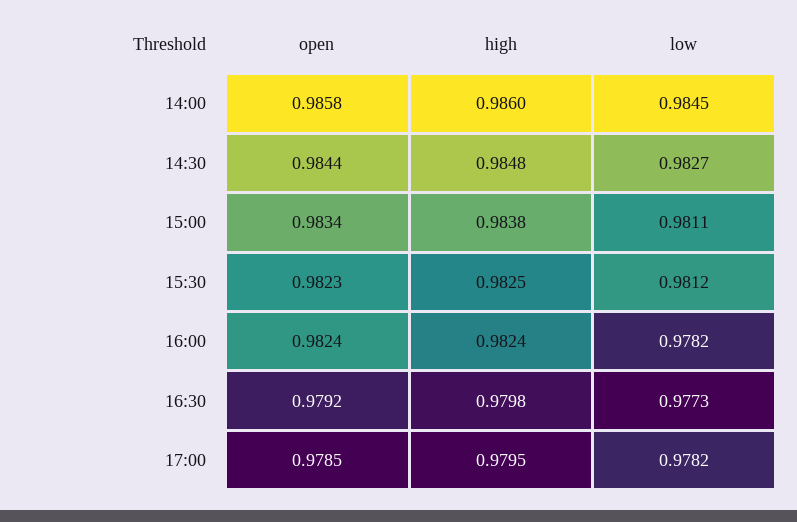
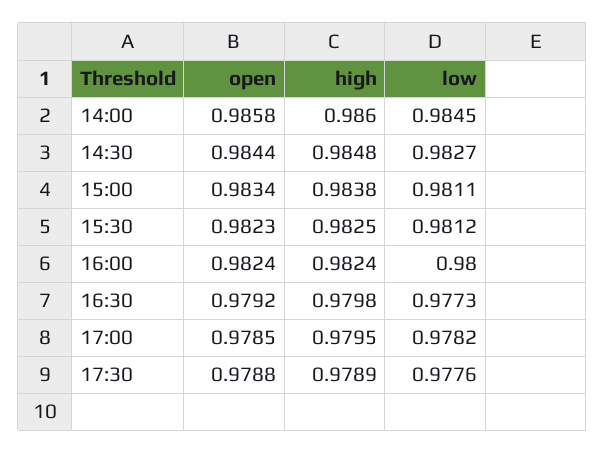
low, 16:00: 0.9782 -> 0.98
open, 17:30: none -> 0.9788
high, 17:30: none -> 0.9789
low, 17:30: none -> 0.9776

